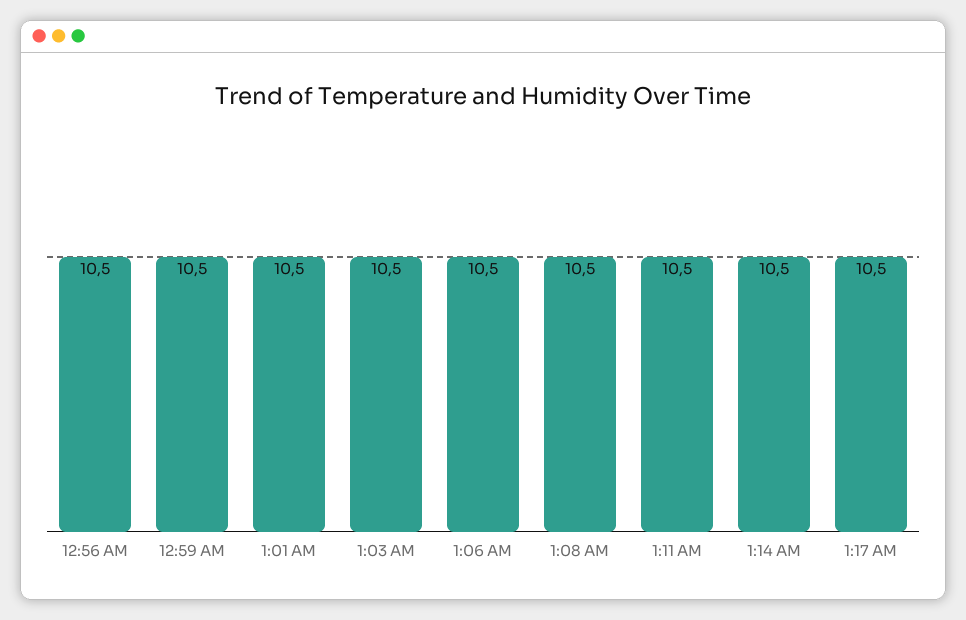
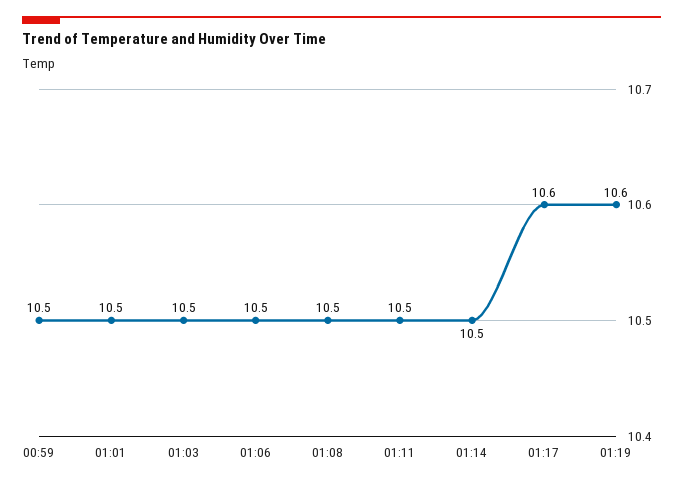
12:56 AM: 10.5 -> none
1:17 AM: 10.5 -> 10.6
01:19: none -> 10.6

